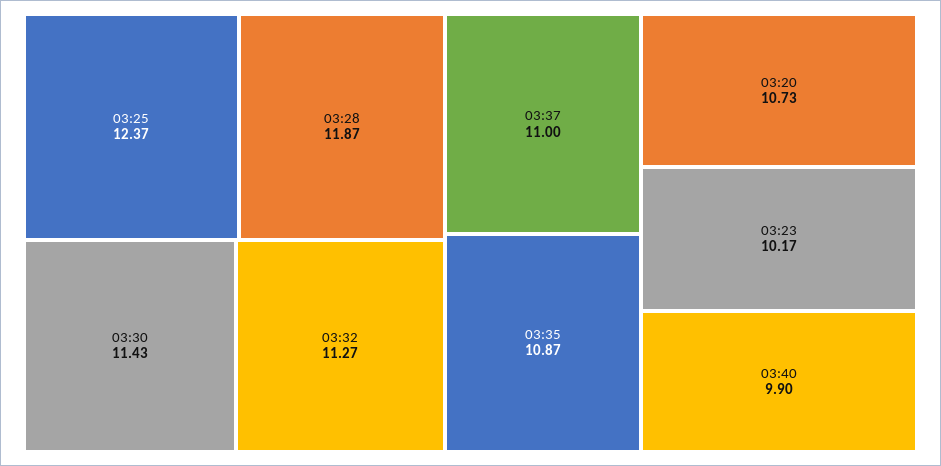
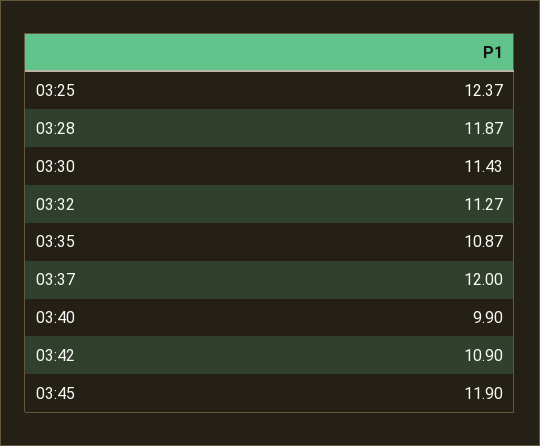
03:37: 11 -> 12
03:20: 10.73 -> none
03:23: 10.17 -> none
03:42: none -> 10.9
03:45: none -> 11.9

